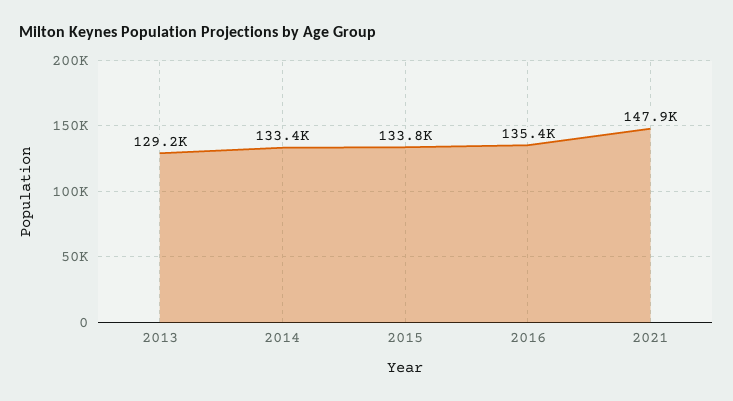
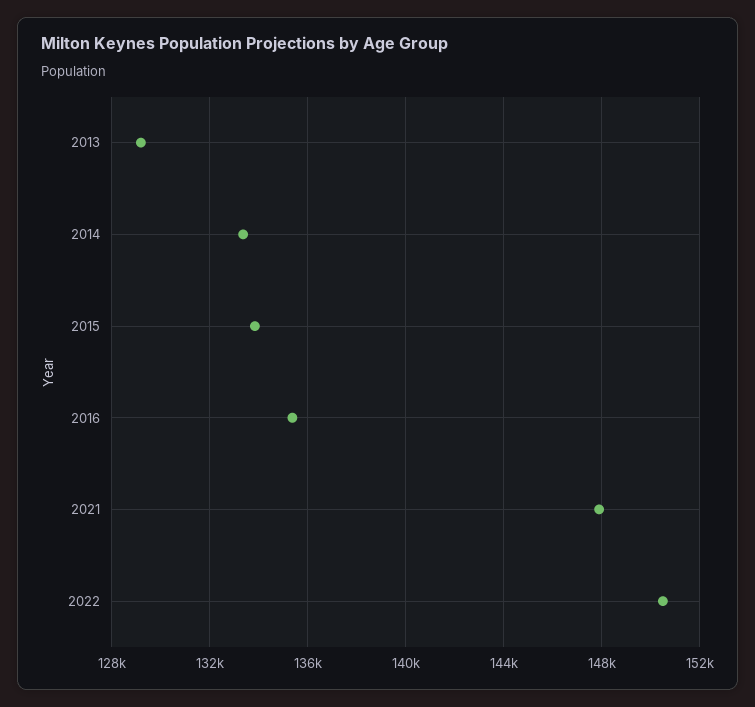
2022: none -> 150500

